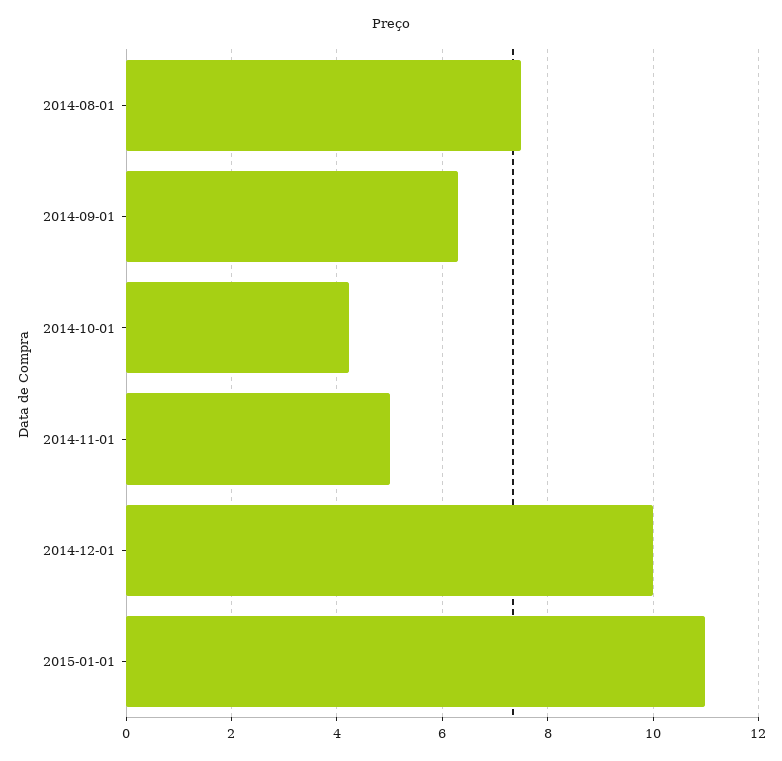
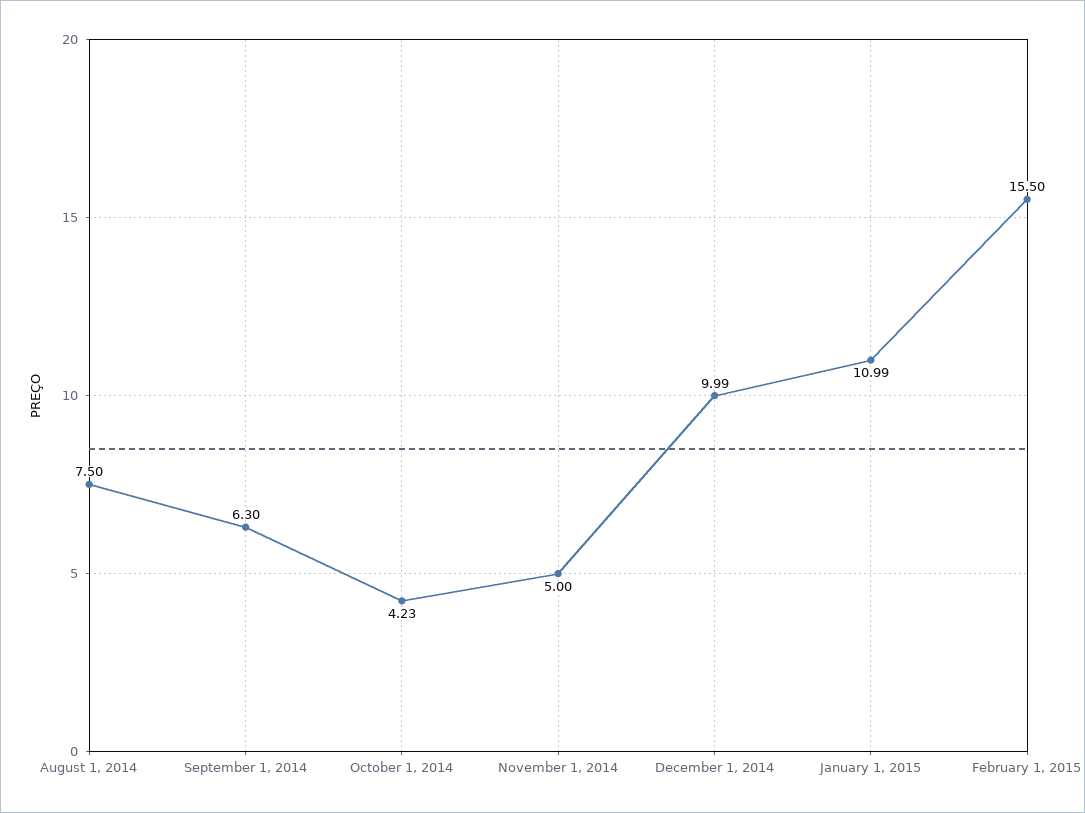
February 1, 2015: none -> 15.5

